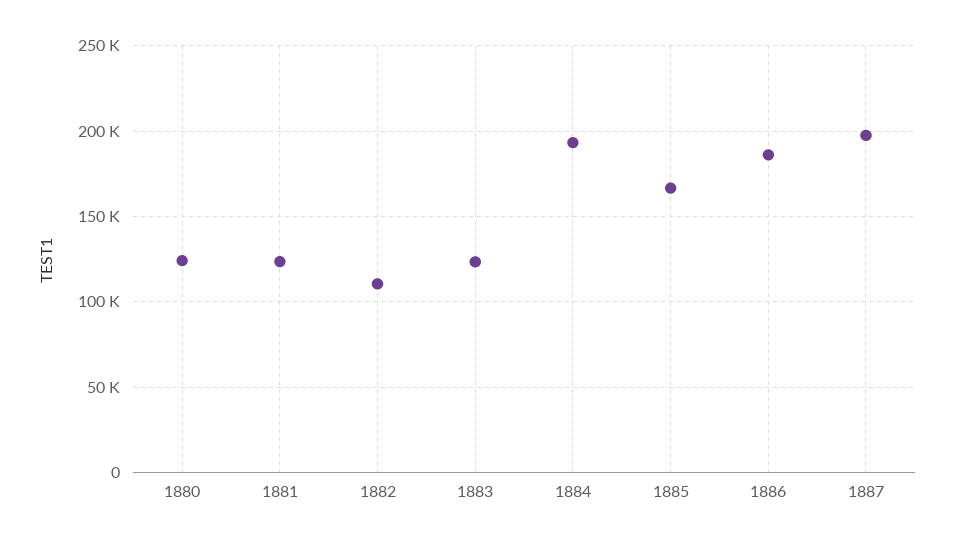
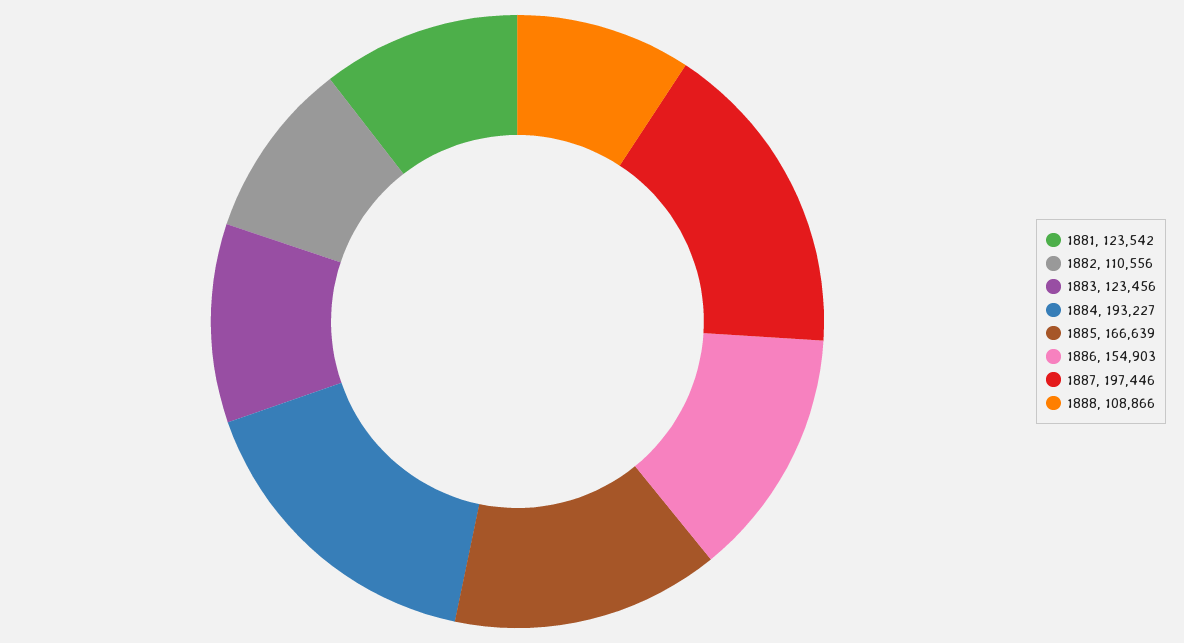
1880: 125000 -> none
1886: 185000 -> 154903
1888: none -> 108866

